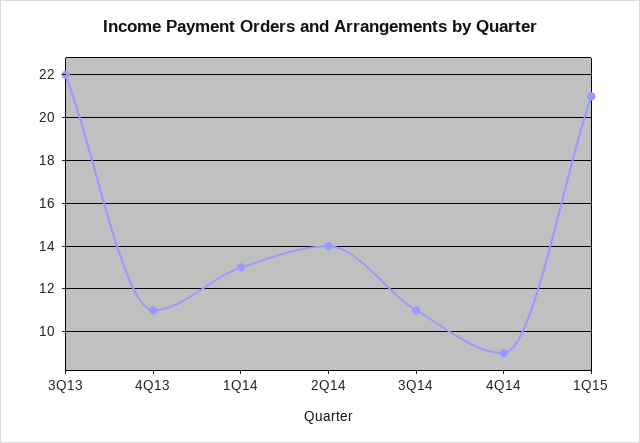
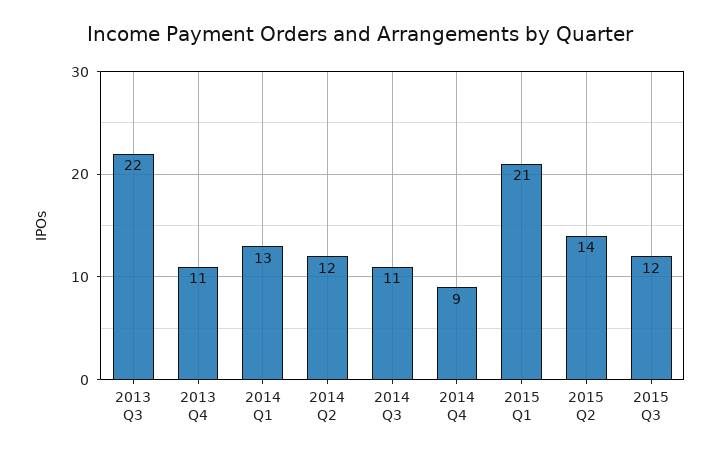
2Q14: 14 -> 12
2015 Q2: none -> 14
2015 Q3: none -> 12

